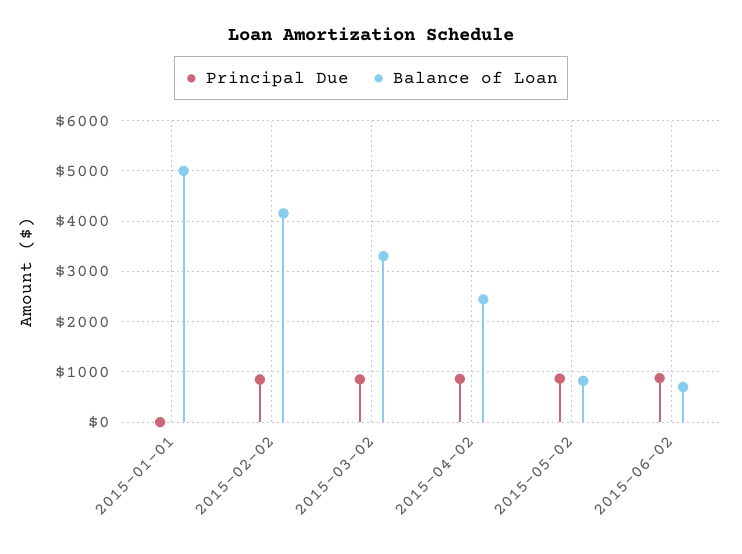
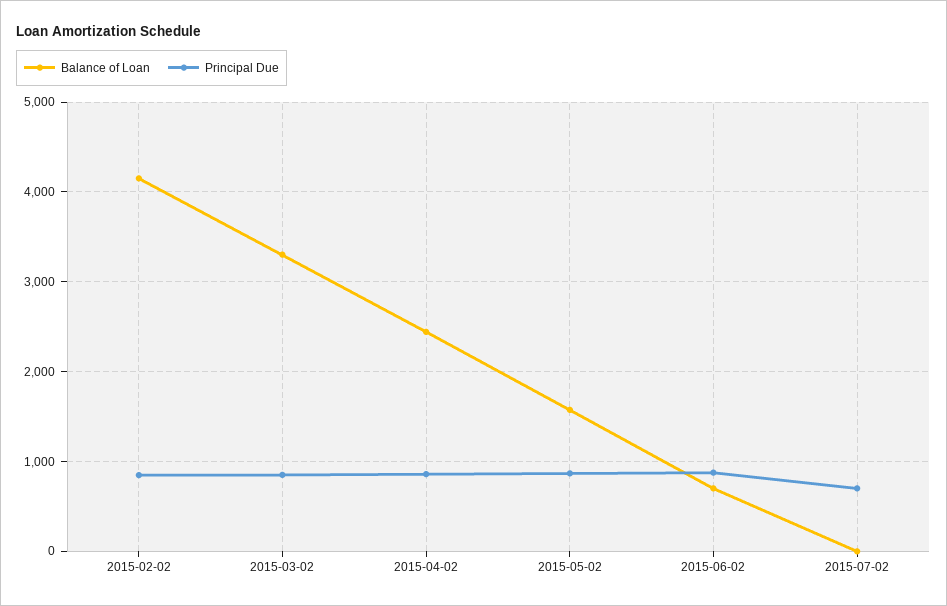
Principal Due, 2015-01-01: 0 -> none
Balance of Loan, 2015-01-01: 5000 -> none
Balance of Loan, 2015-05-02: 800 -> 1600
Balance of Loan, 2015-07-02: none -> 0
Principal Due, 2015-07-02: none -> 700

